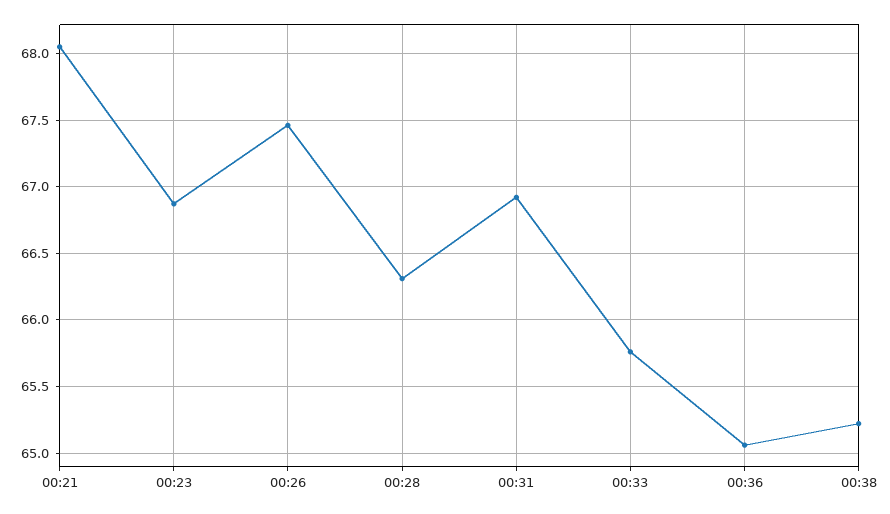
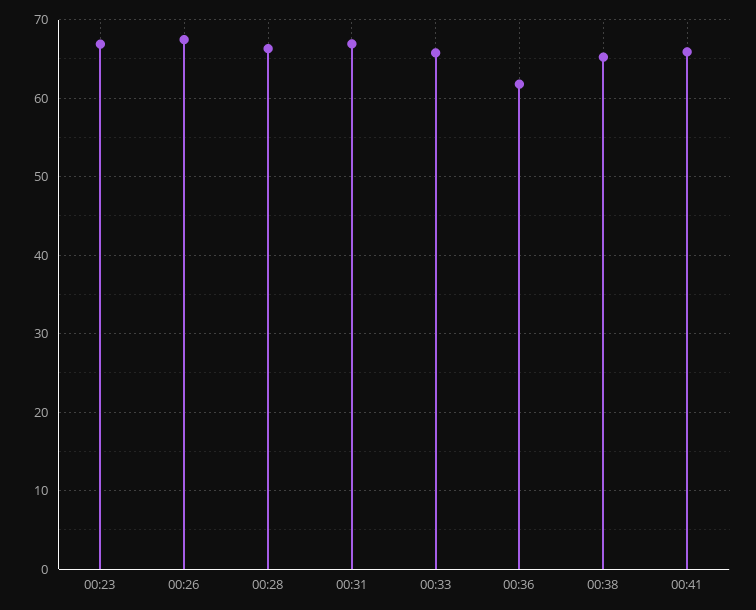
00:21: 68.05 -> none
00:36: 65.05 -> 62
00:41: none -> 66

